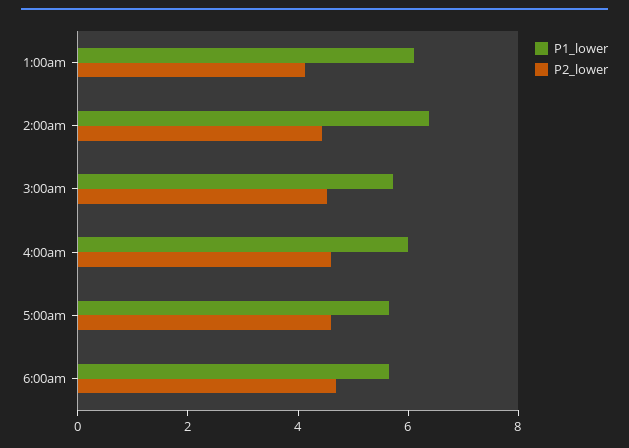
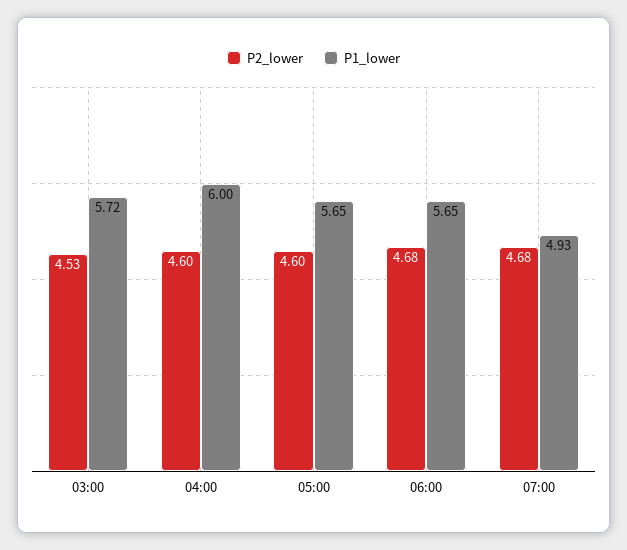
P1_lower, 1:00am: 6 -> none
P2_lower, 1:00am: 4 -> none
P1_lower, 2:00am: 6.5 -> none
P2_lower, 2:00am: 4.5 -> none
P2_lower, 07:00: none -> 4.68
P1_lower, 07:00: none -> 4.93

